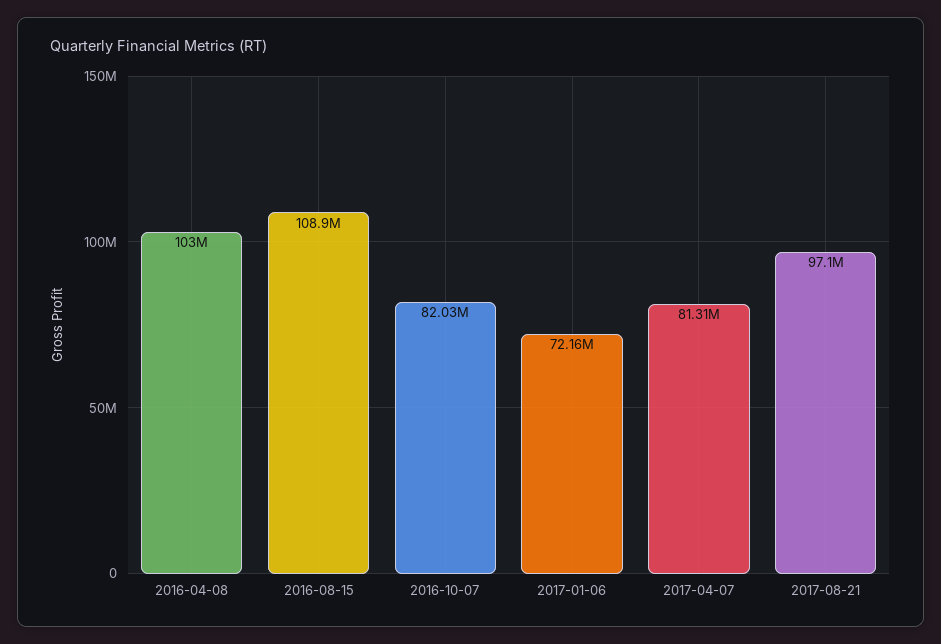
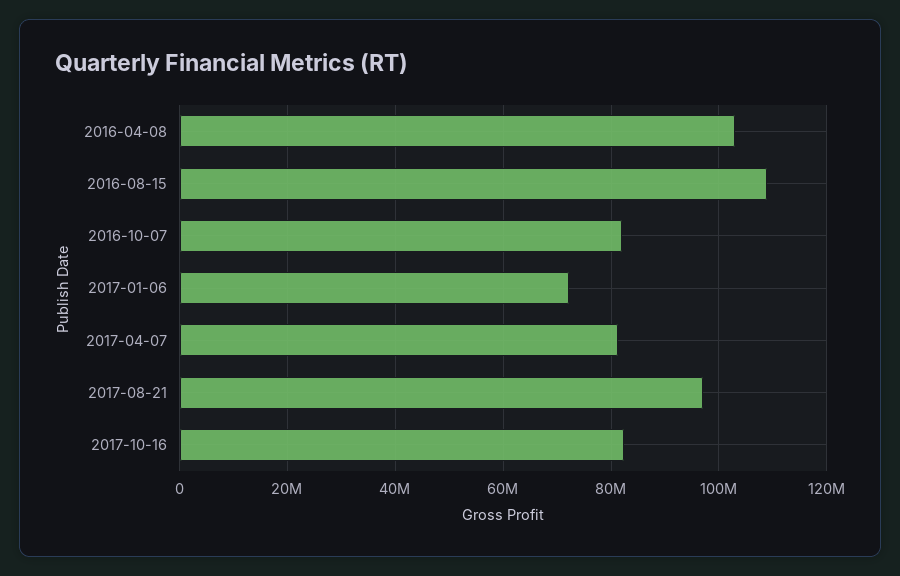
2017-10-16: none -> 82000000

